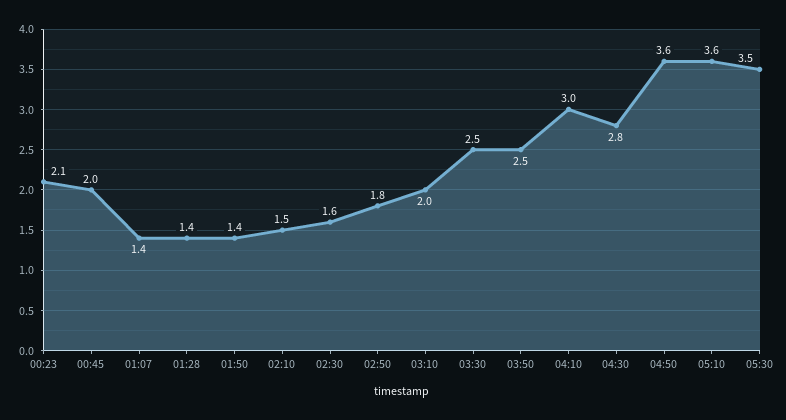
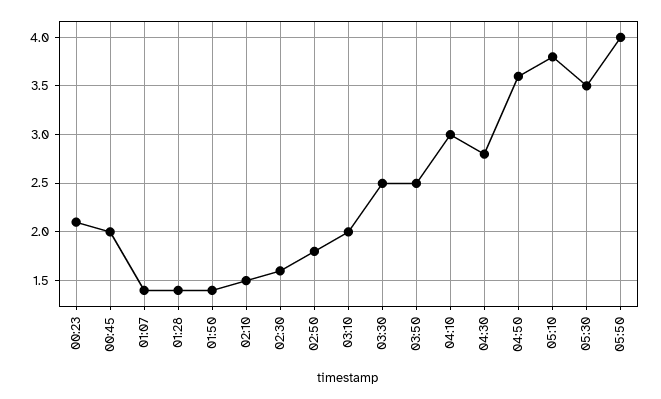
05:10: 3.6 -> 3.8
05:50: none -> 4

